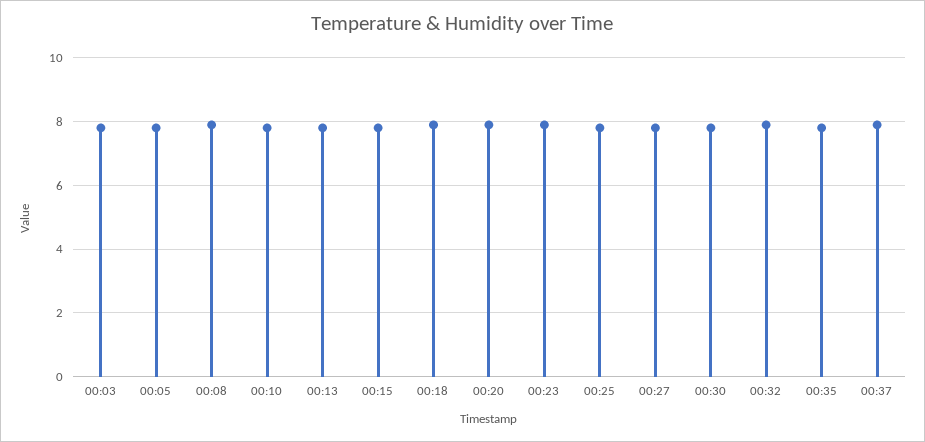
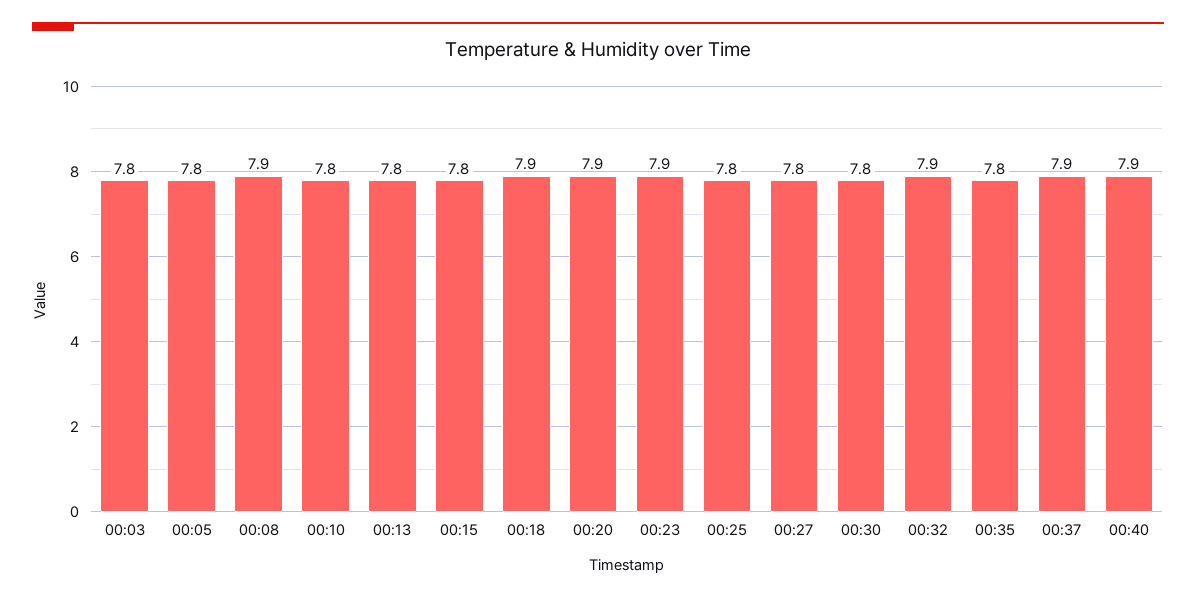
00:40: none -> 7.9

